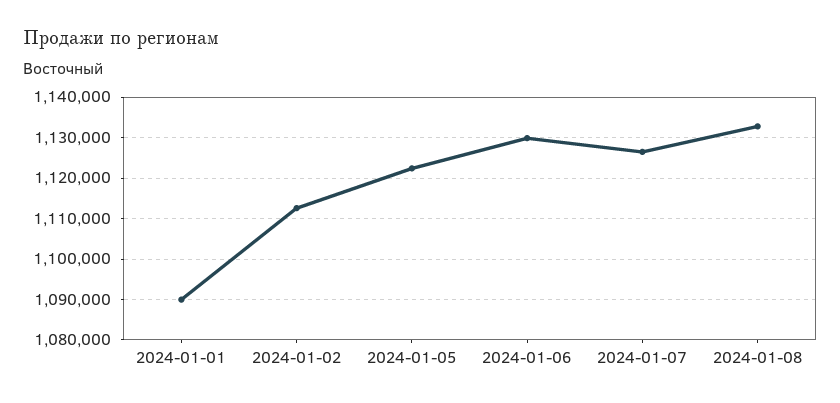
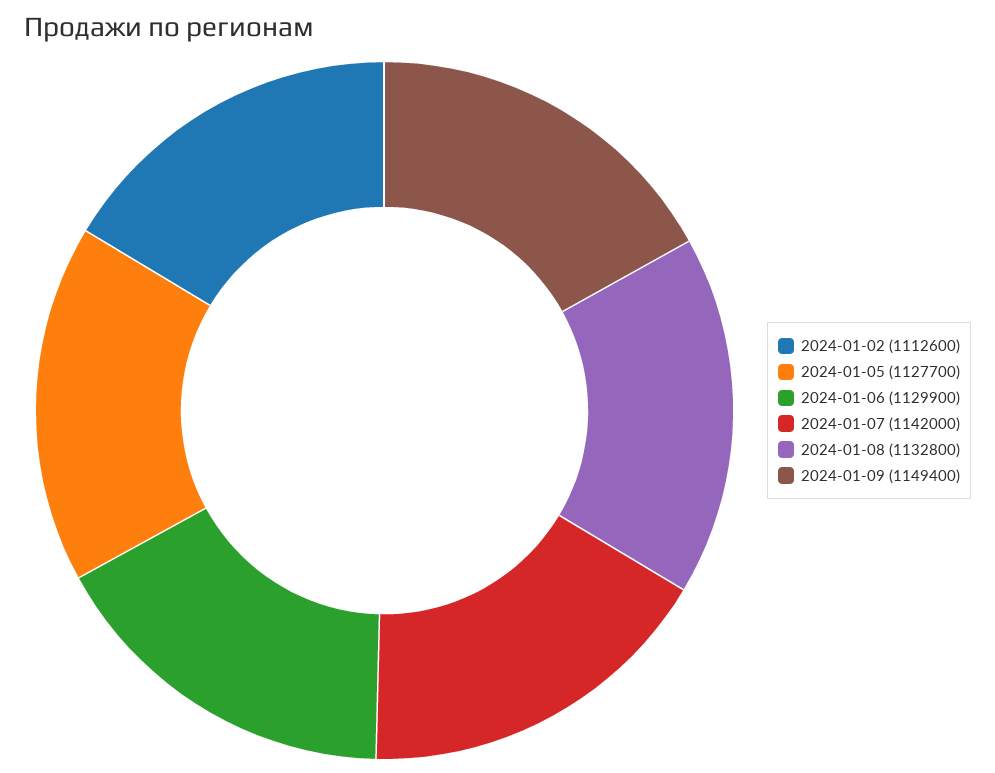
2024-01-01: 1090000 -> none
2024-01-05: 1122000 -> 1127700
2024-01-07: 1126000 -> 1142000
2024-01-09: none -> 1149400

